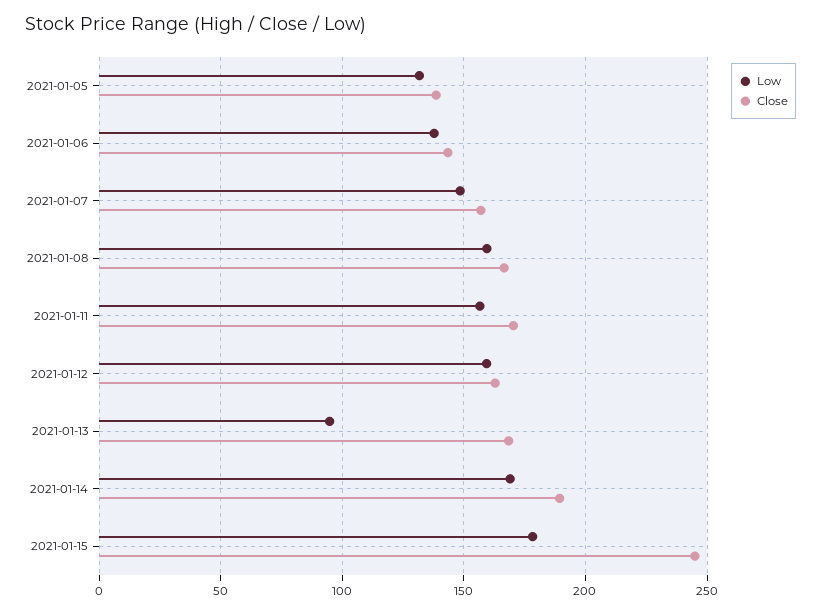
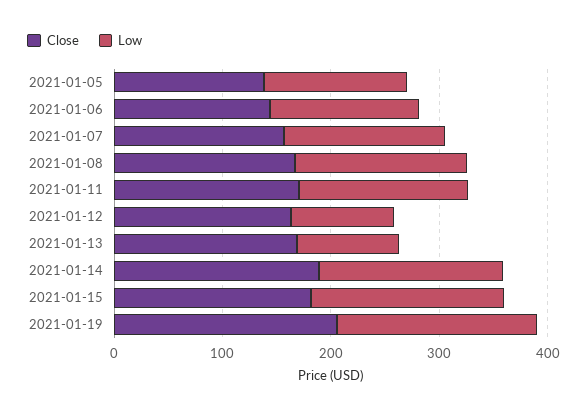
Low, 2021-01-12: 160 -> 100
Close, 2021-01-15: 245 -> 180
Close, 2021-01-19: none -> 200
Low, 2021-01-19: none -> 180

